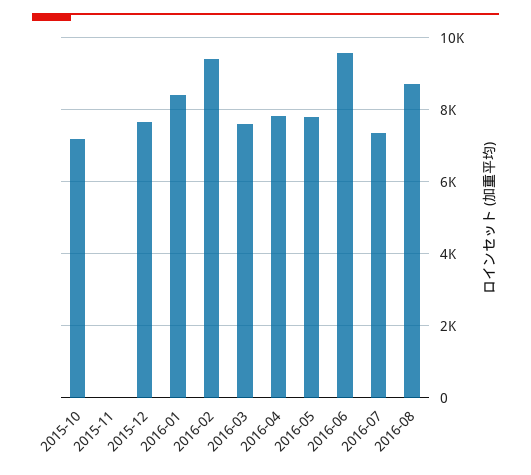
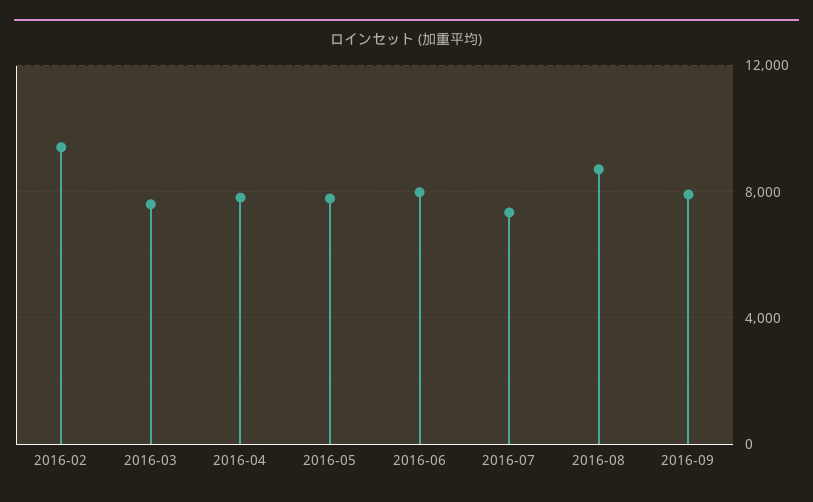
2015-10: 7200 -> none
2015-11: 0 -> none
2015-12: 7600 -> none
2016-01: 8400 -> none
2016-06: 9600 -> 8000
2016-09: none -> 8000

